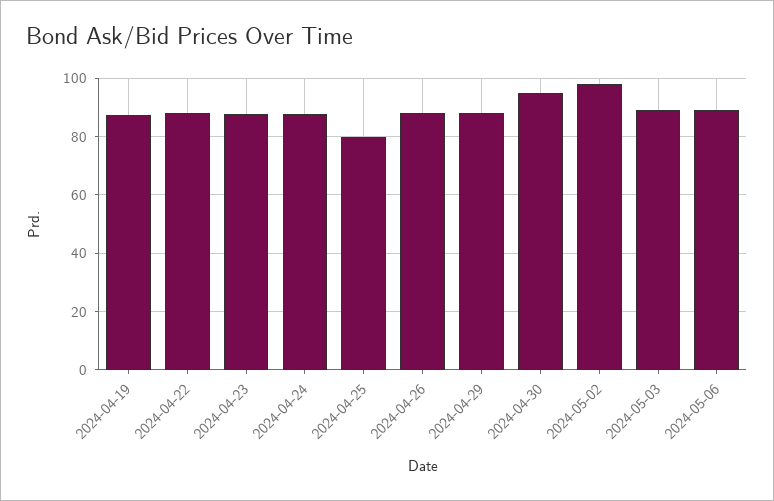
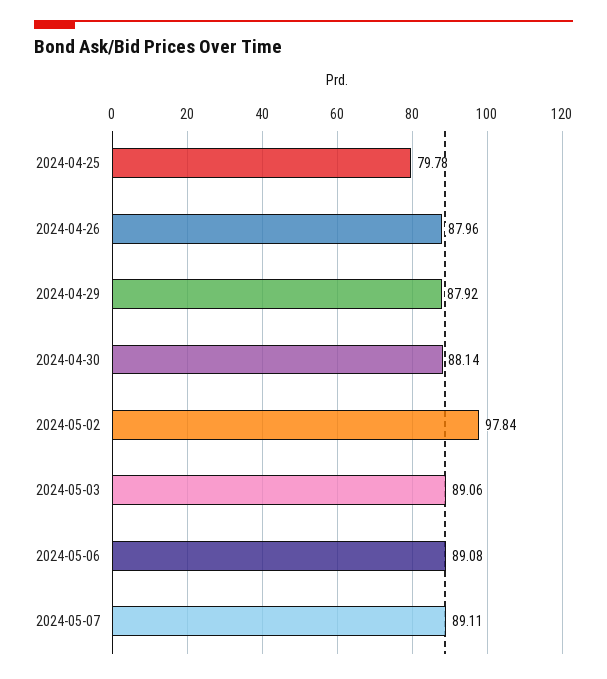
2024-04-19: 87.5 -> none
2024-04-22: 87.5 -> none
2024-04-23: 87.5 -> none
2024-04-24: 87.5 -> none
2024-04-30: 95 -> 88.14
2024-05-07: none -> 89.11

